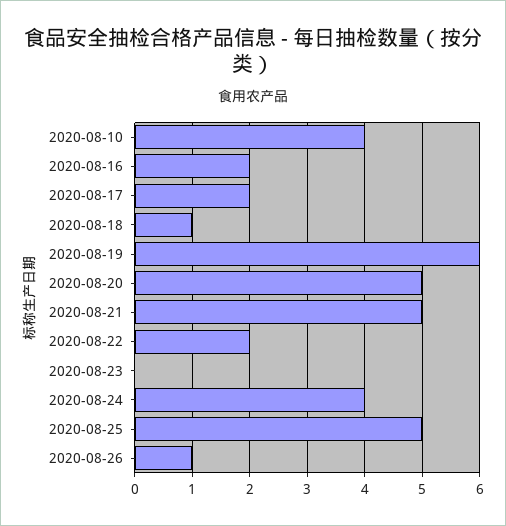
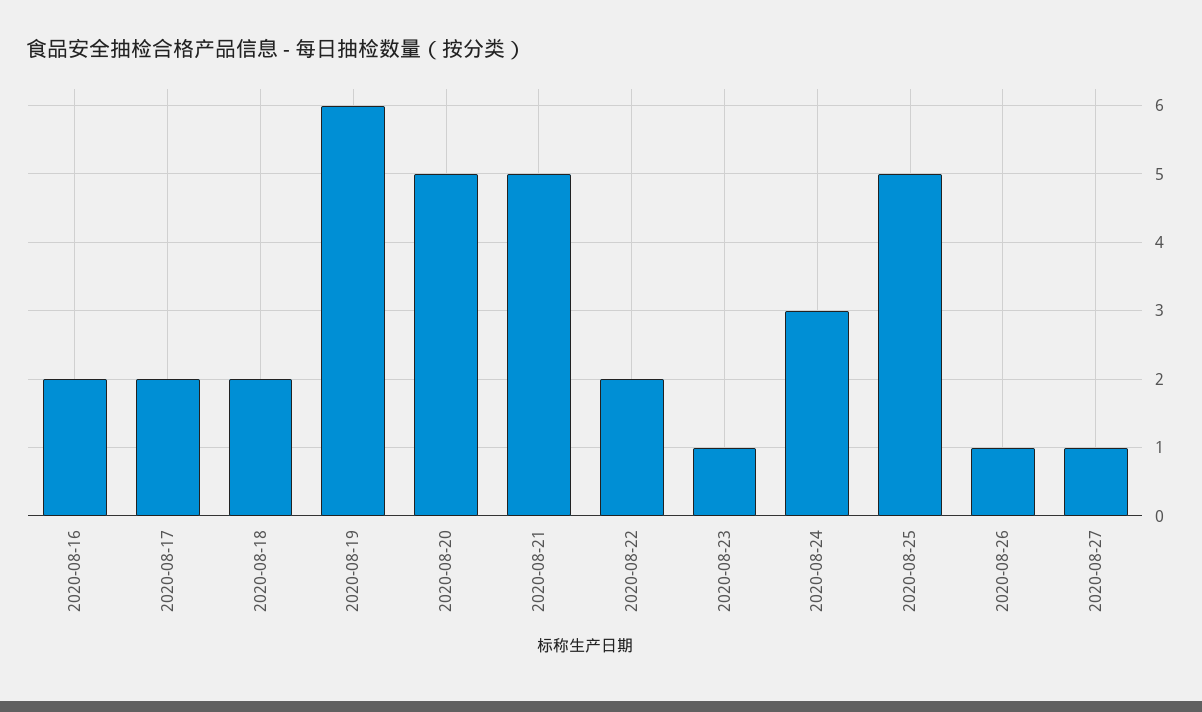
2020-08-10: 4 -> none
2020-08-18: 1 -> 2
2020-08-23: 0 -> 1
2020-08-24: 4 -> 3
2020-08-27: none -> 1

